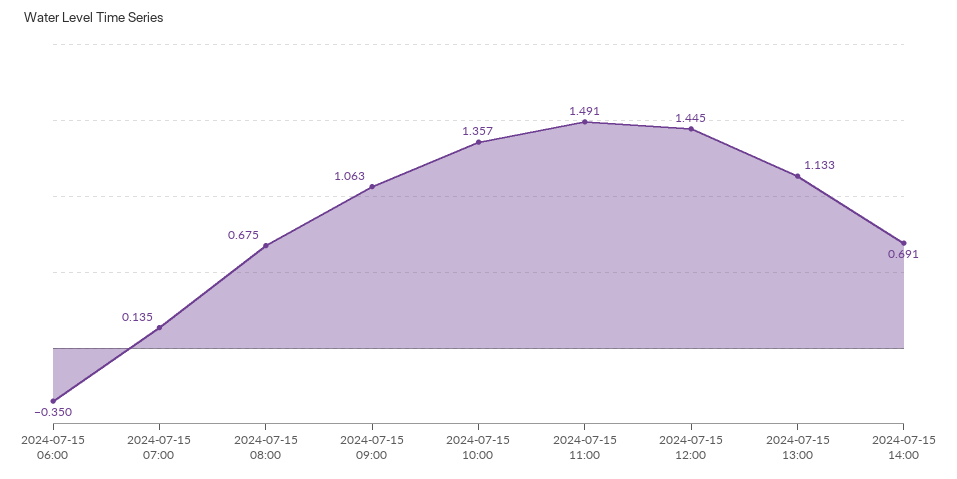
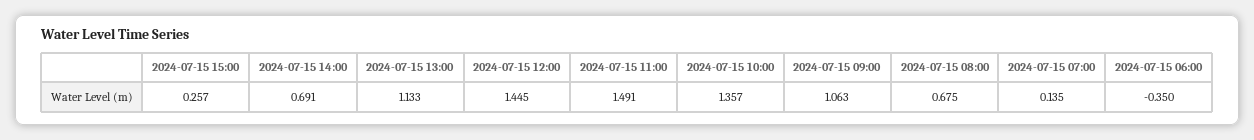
2024-07-15 15:00: none -> 0.257

